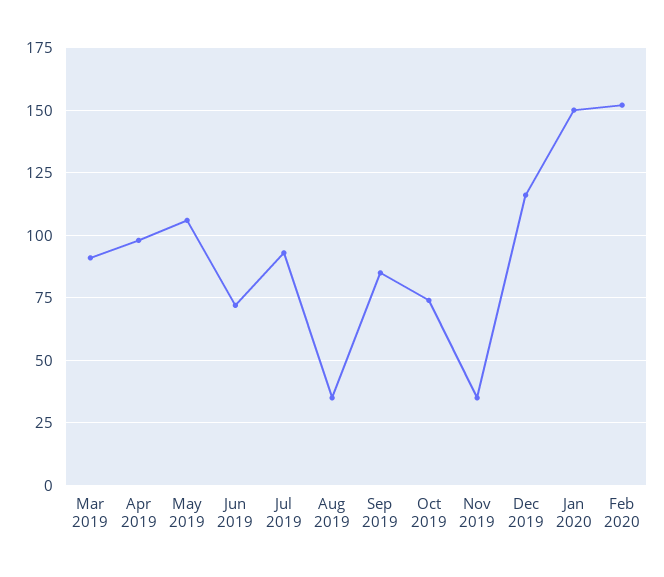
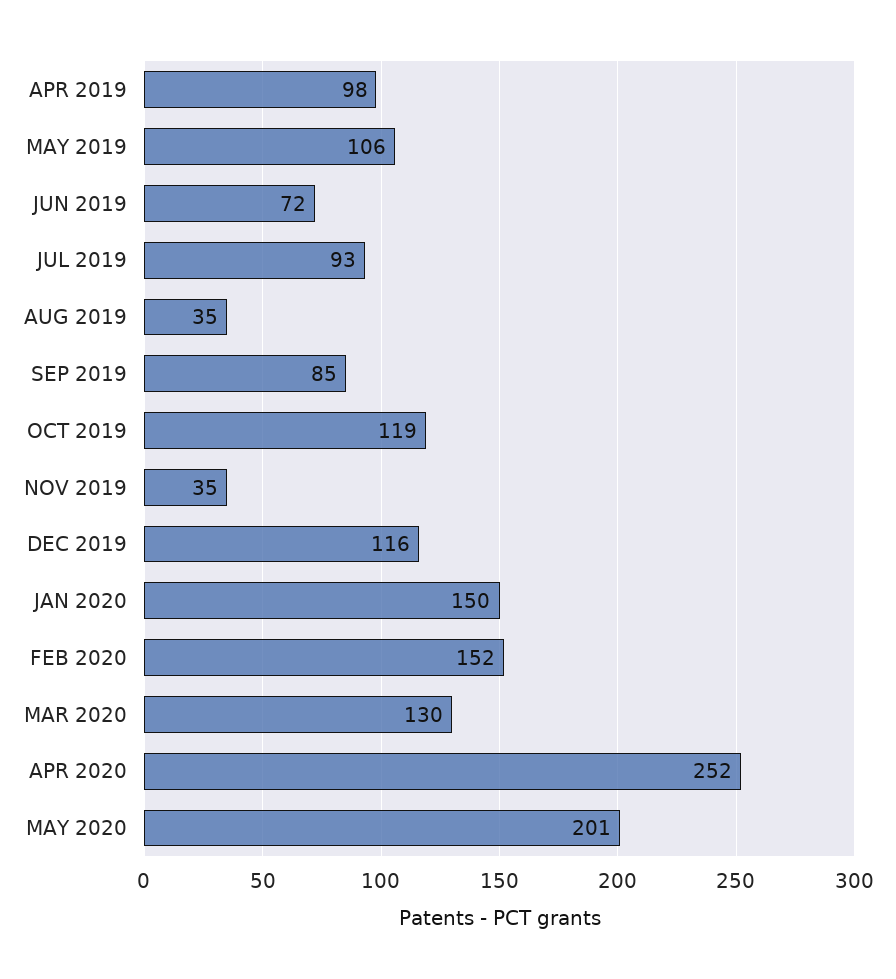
Mar 2019: 90 -> none
Oct 2019: 75 -> 119
MAR 2020: none -> 130
APR 2020: none -> 252
MAY 2020: none -> 201

